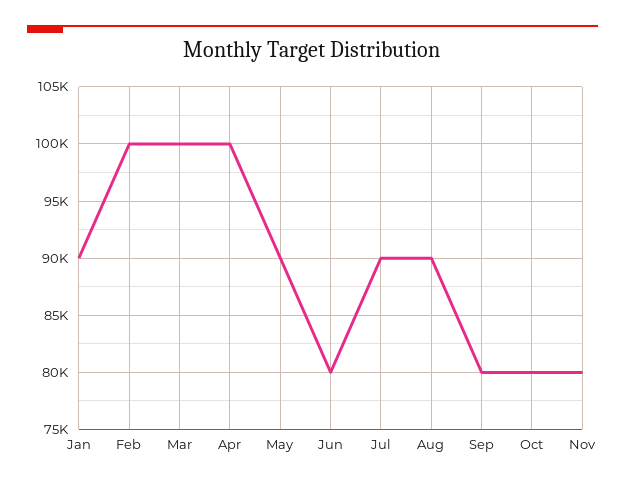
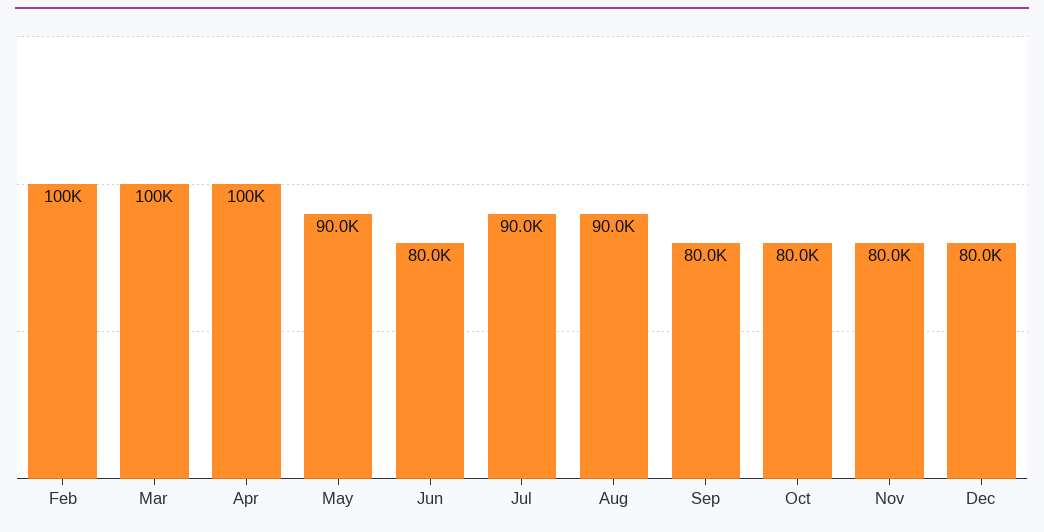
Jan: 90000 -> none
Dec: none -> 80000

